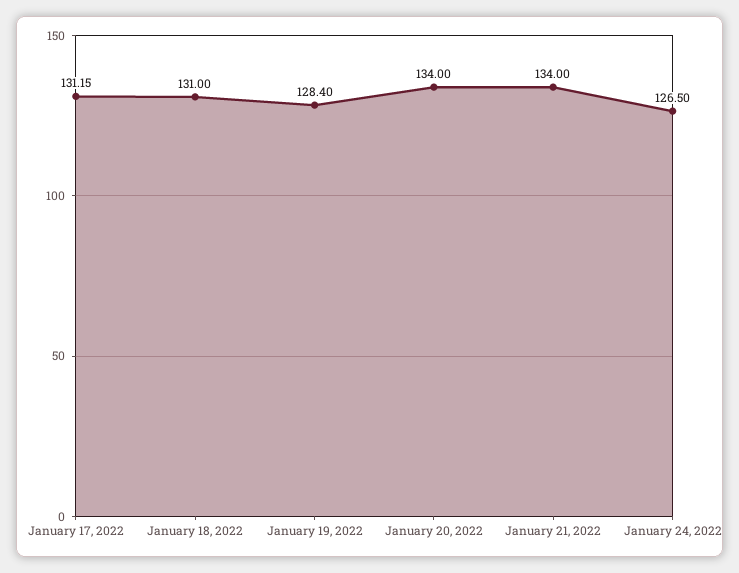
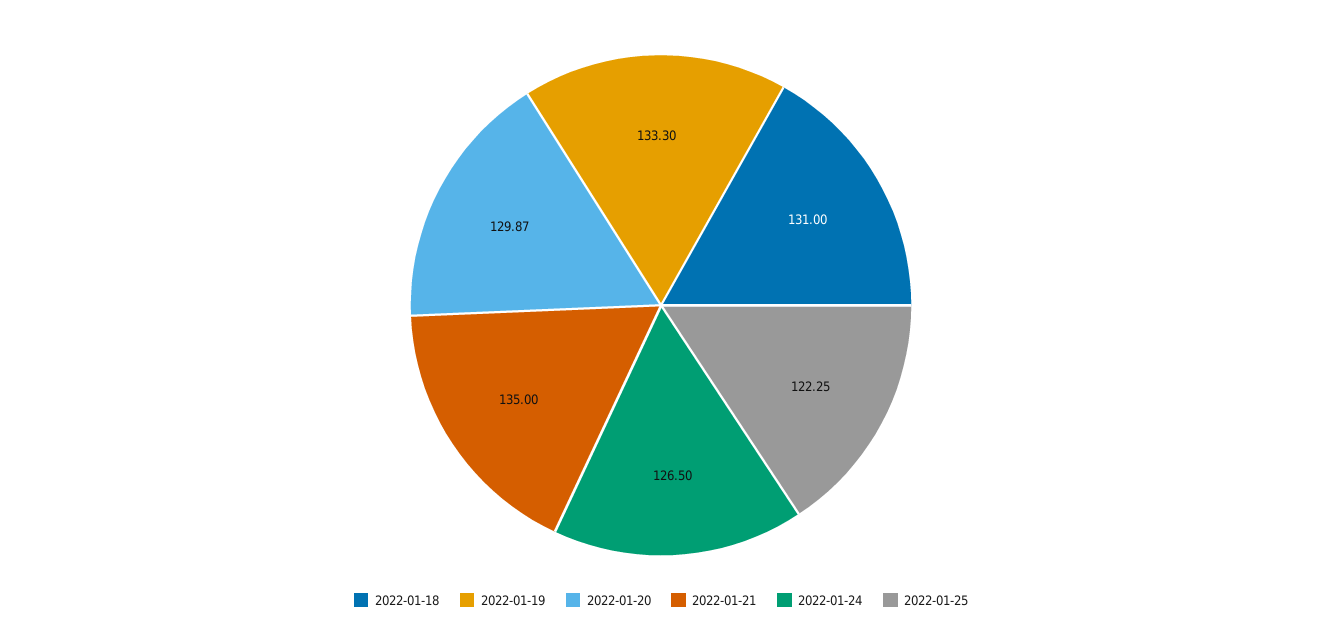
January 17, 2022: 131.15 -> none
January 19, 2022: 128.4 -> 133.3
January 20, 2022: 134 -> 129.87
January 21, 2022: 134 -> 135
2022-01-25: none -> 122.25

